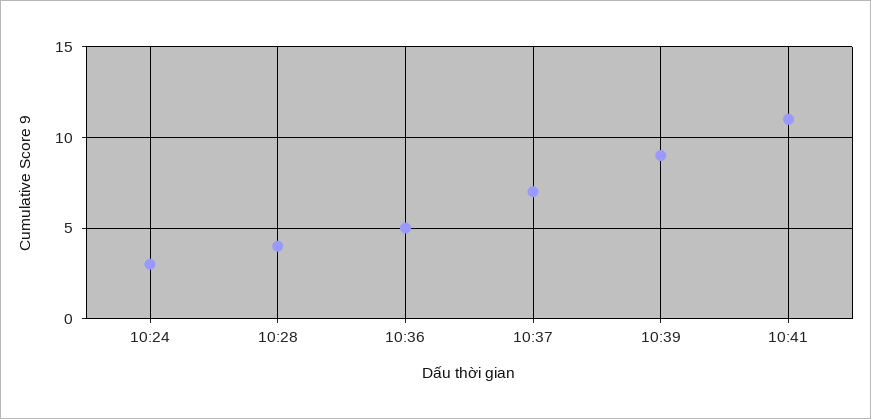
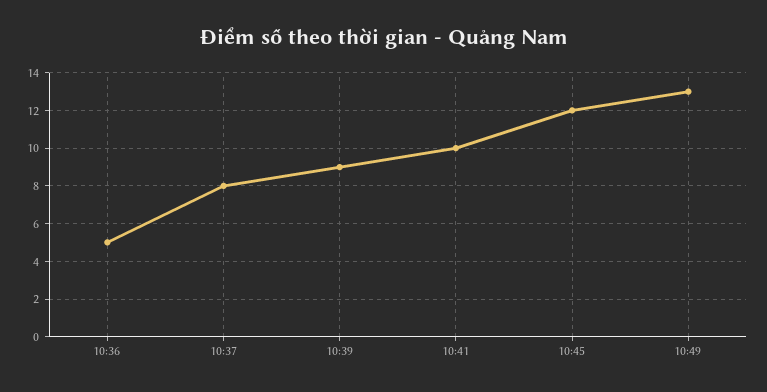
10:24: 3 -> none
10:28: 4 -> none
10:37: 7 -> 8
10:41: 11 -> 10
10:45: none -> 12
10:49: none -> 13

